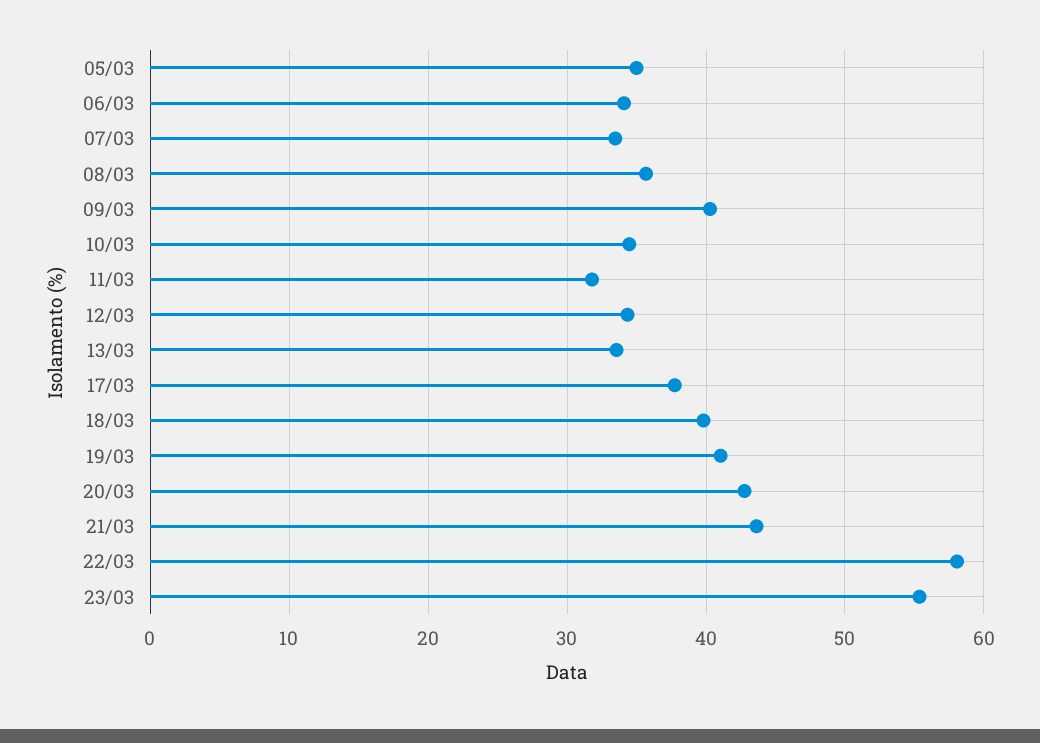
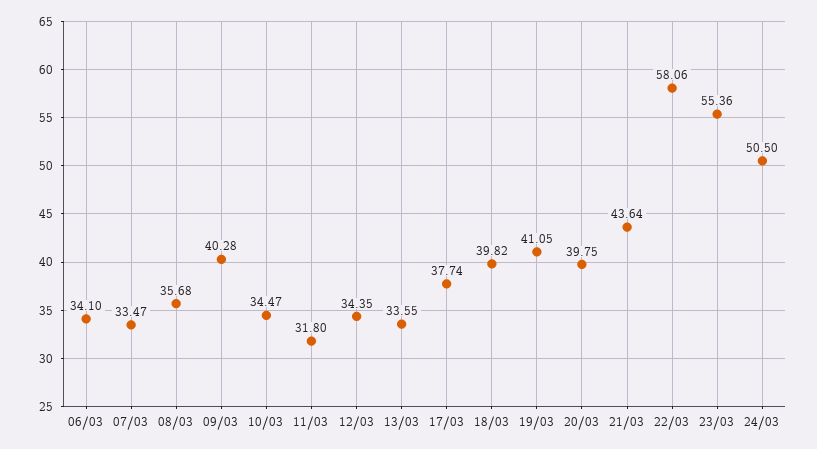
05/03: 35 -> none
20/03: 43 -> 39.75
24/03: none -> 50.5

